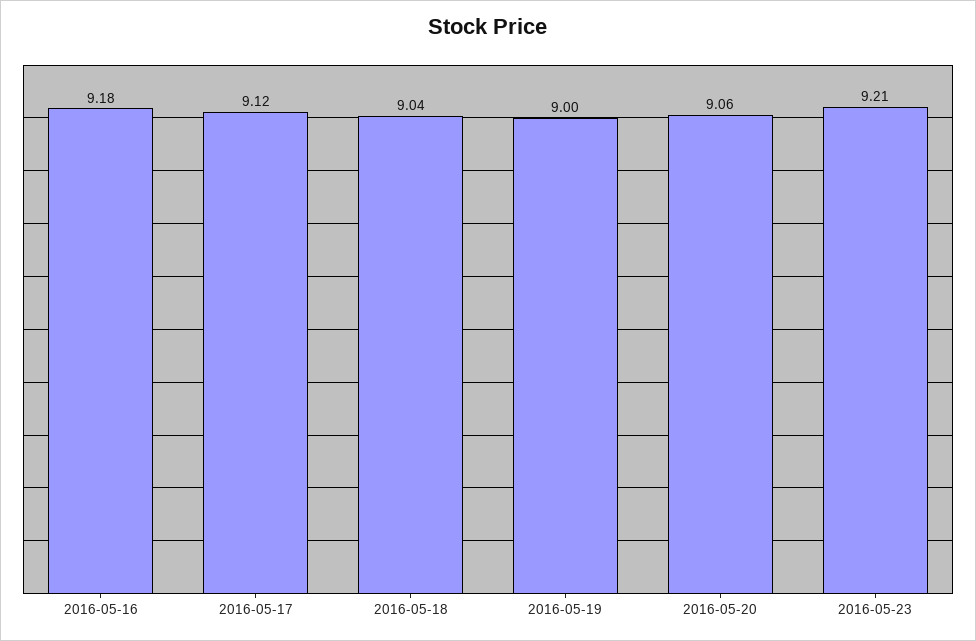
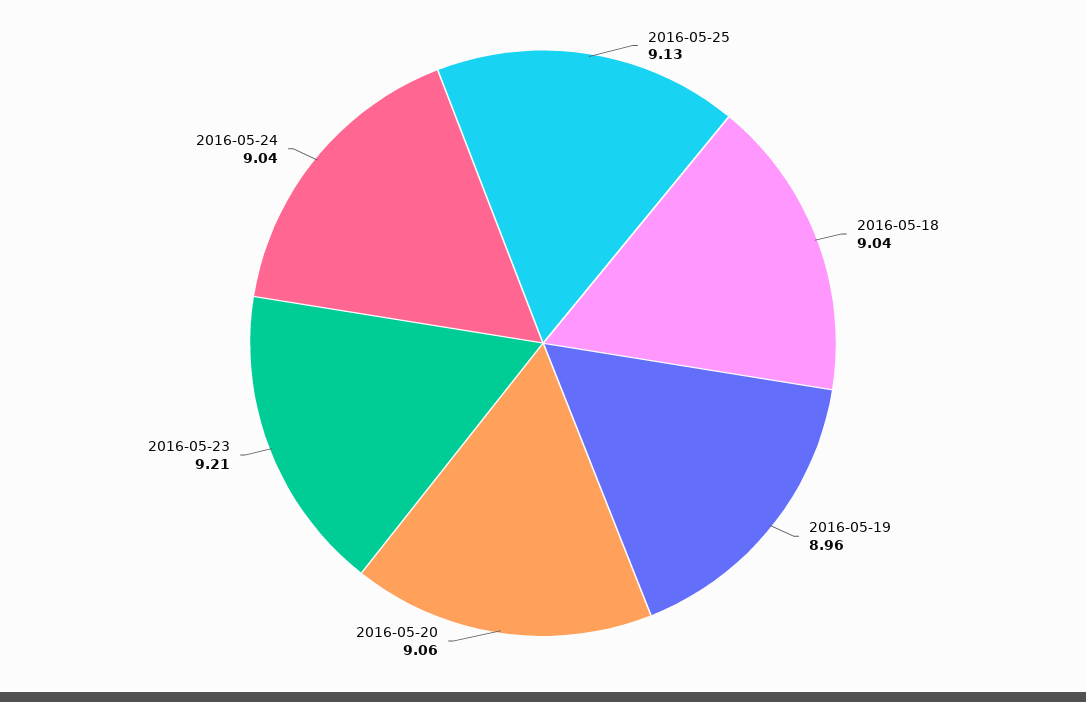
2016-05-16: 9.18 -> none
2016-05-17: 9.12 -> none
2016-05-19: 9 -> 8.96
2016-05-25: none -> 9.13
2016-05-24: none -> 9.04

